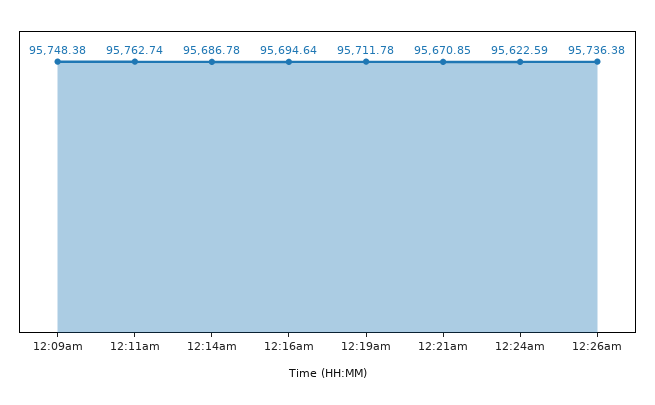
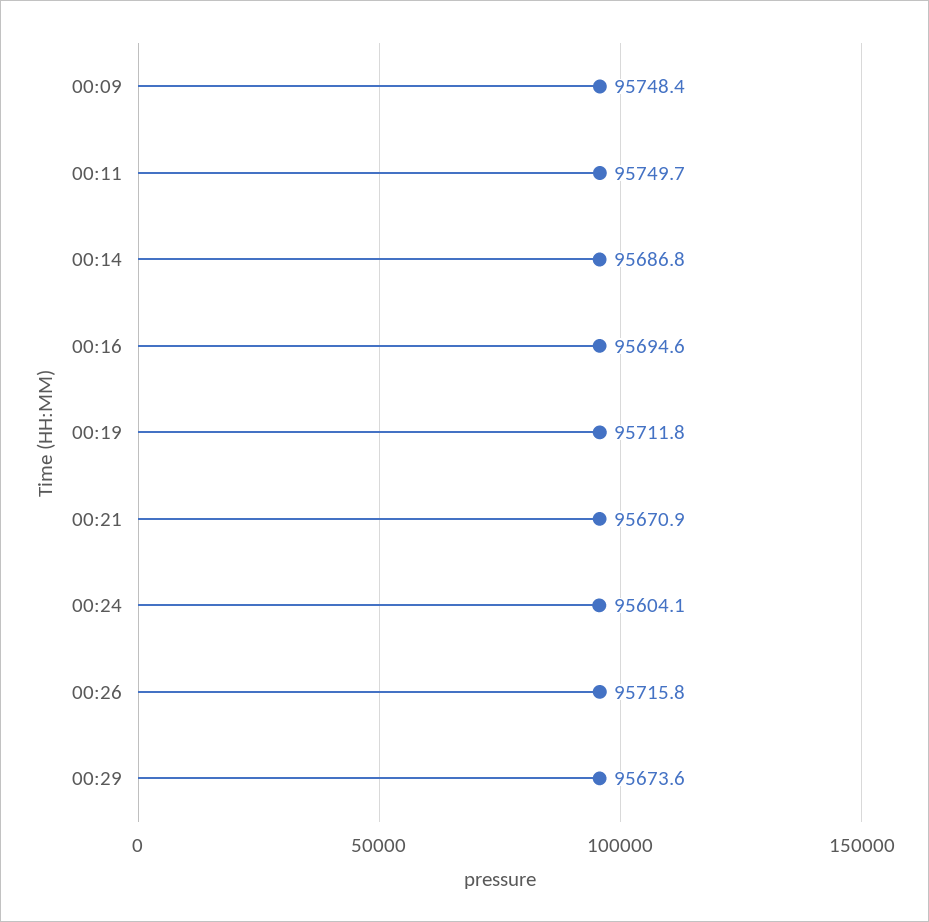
12:11am: 95762.74 -> 95749.7
12:24am: 95622.59 -> 95604.1
12:26am: 95736.38 -> 95715.8
00:29: none -> 95673.6

